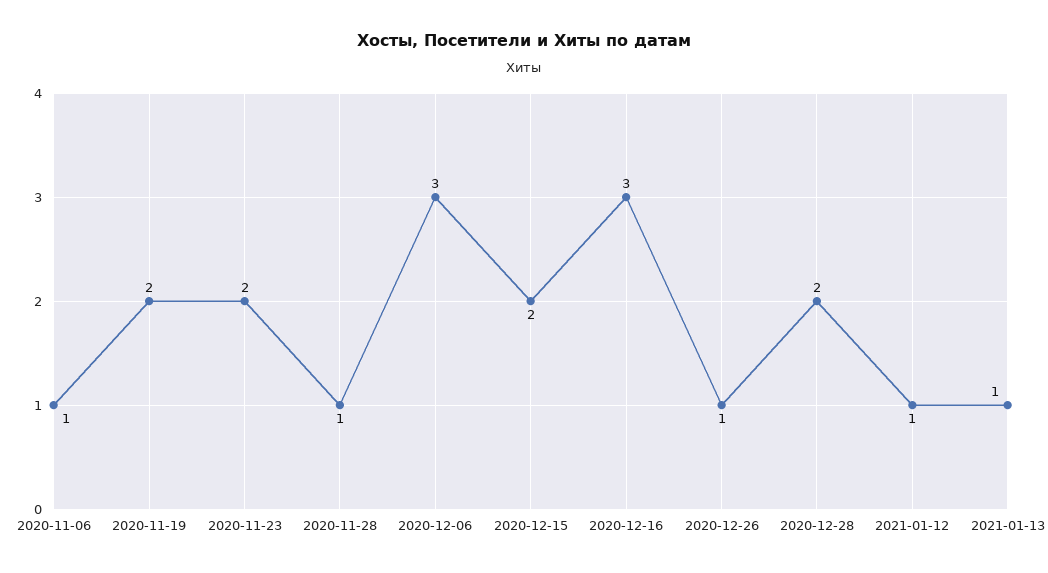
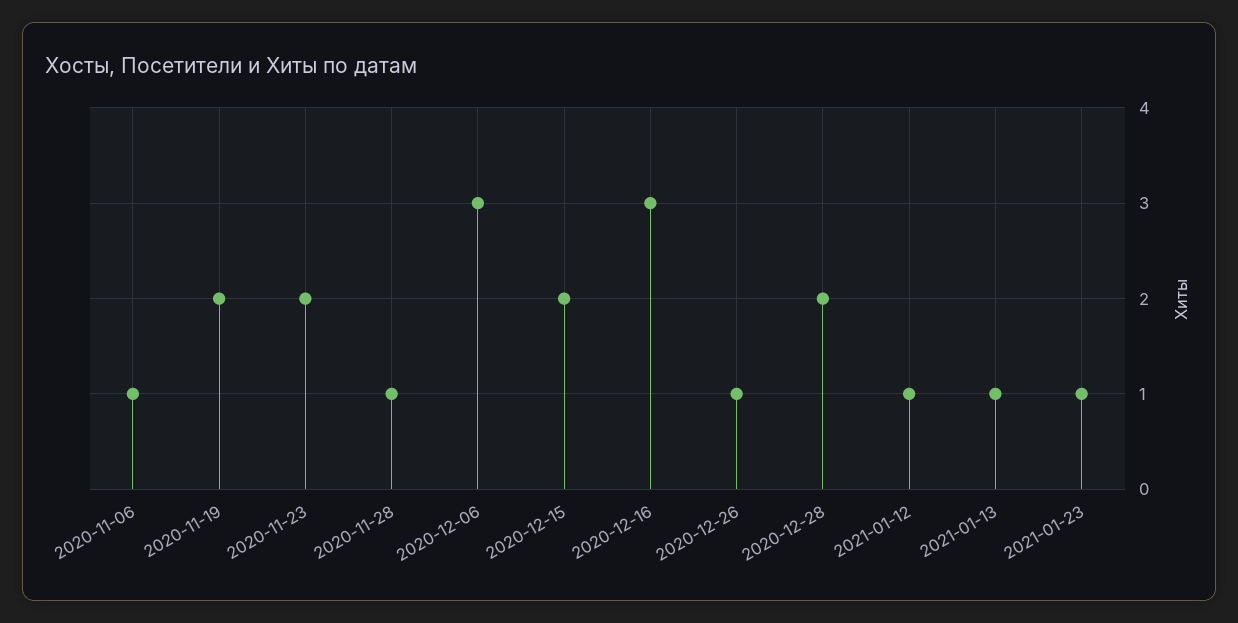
2021-01-23: none -> 1

